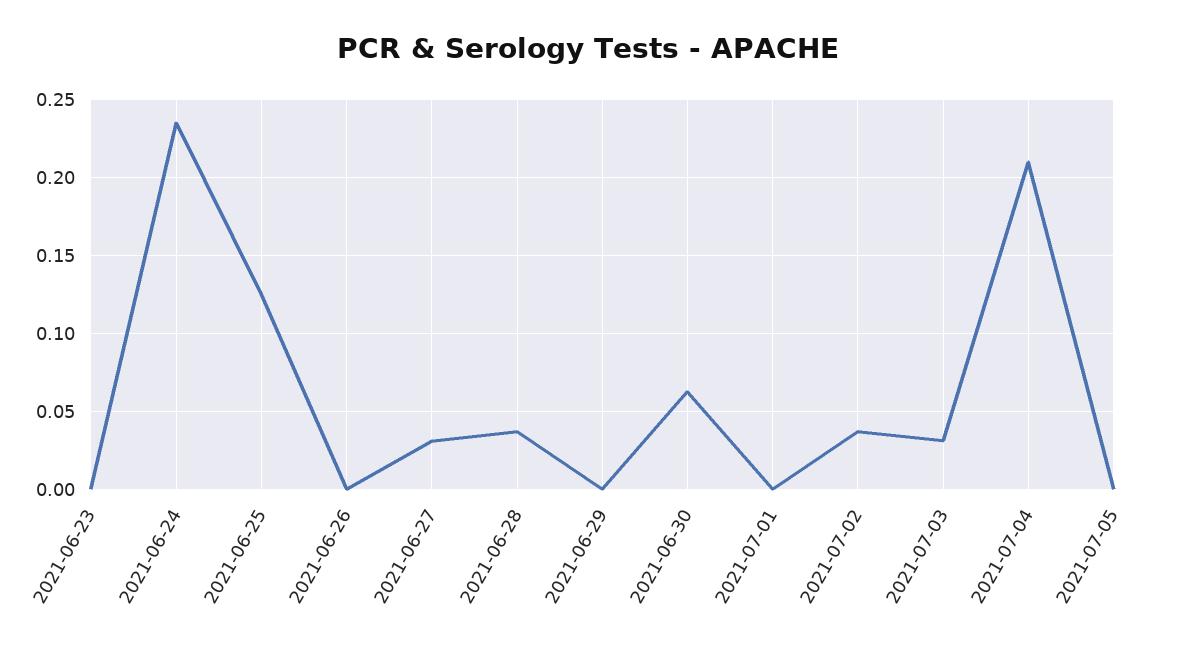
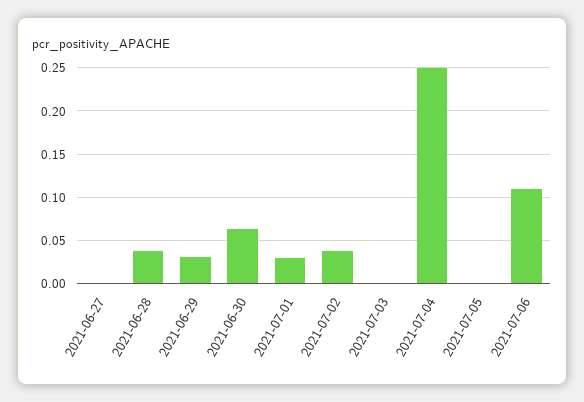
2021-06-23: 0 -> none
2021-06-24: 0.235 -> none
2021-06-25: 0.125 -> none
2021-06-26: 0 -> none
2021-06-27: 0.03 -> 0
2021-06-29: 0 -> 0.03
2021-07-01: 0 -> 0.03
2021-07-03: 0.03 -> 0
2021-07-04: 0.21 -> 0.25
2021-07-06: none -> 0.11

